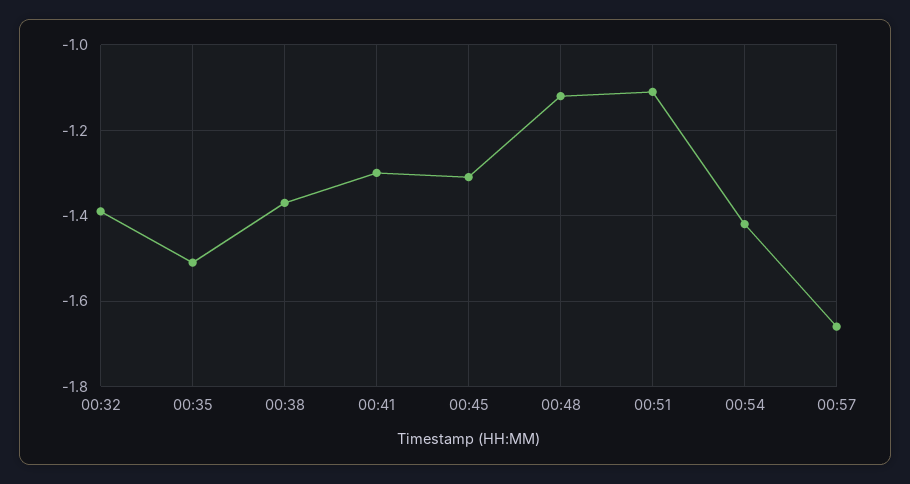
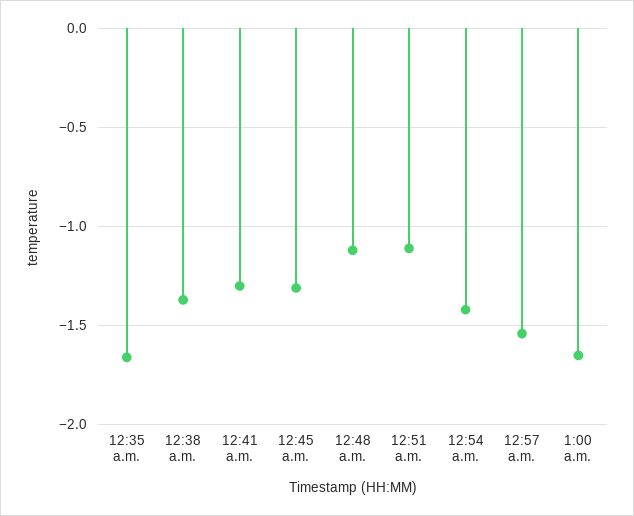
00:32: -1.4 -> none
00:35: -1.5 -> -1.65
00:57: -1.65 -> -1.55
1:00 a.m.: none -> -1.65

